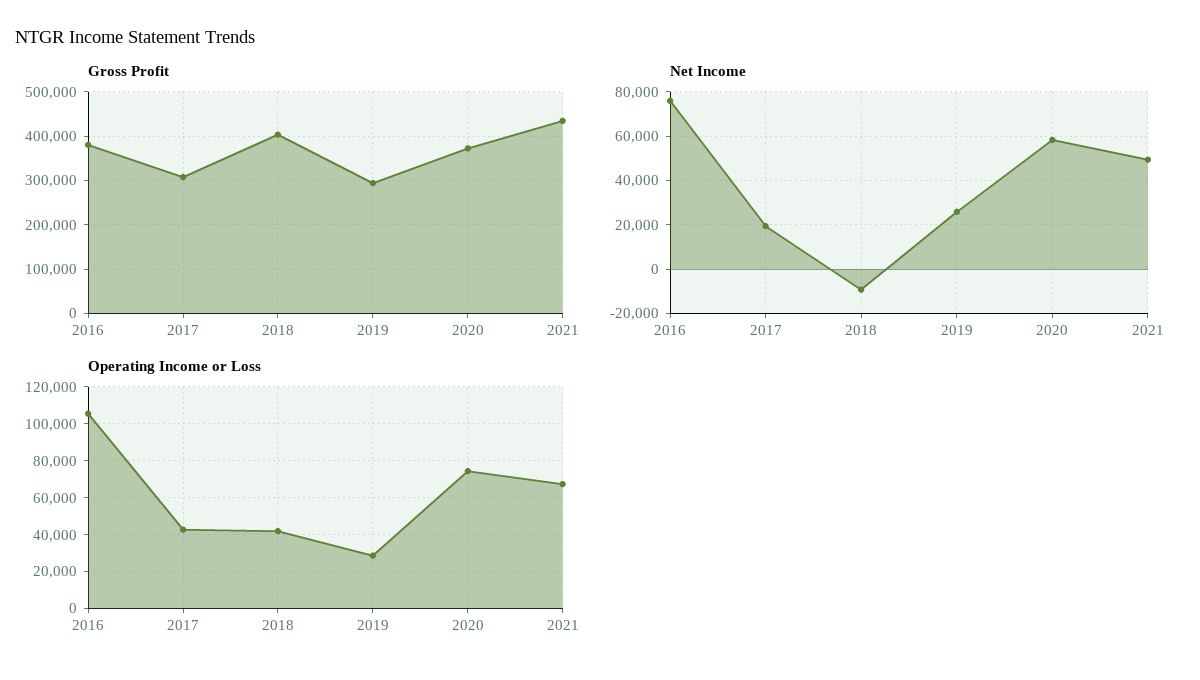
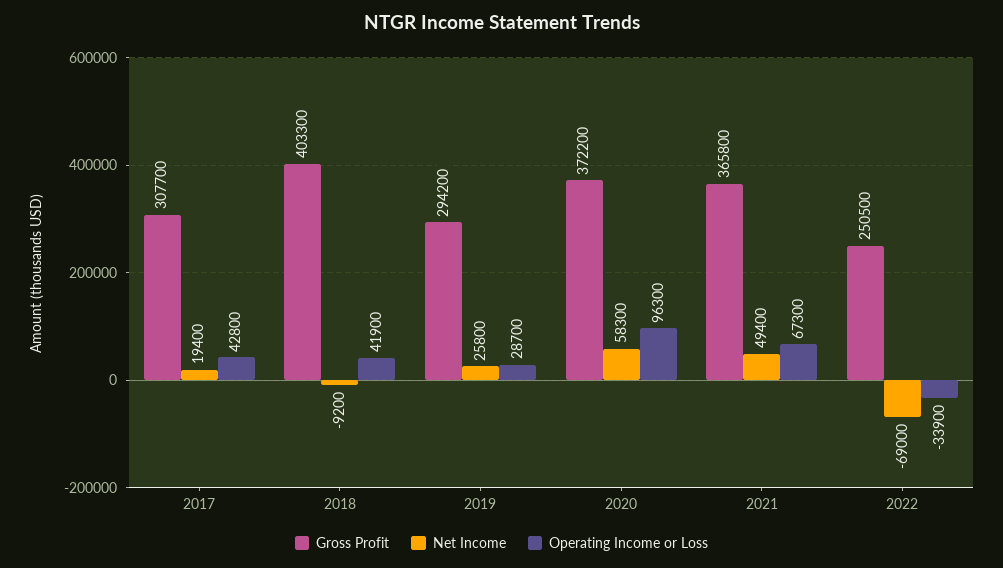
Gross Profit, 2016: 380000 -> none
Gross Profit, 2021: 440000 -> 365800
Net Income, 2016: 75000 -> none
Operating Income or Loss, 2016: 105000 -> none
Operating Income or Loss, 2020: 75000 -> 96300
Gross Profit, 2022: none -> 250500
Net Income, 2022: none -> -69000
Operating Income or Loss, 2022: none -> -33900

